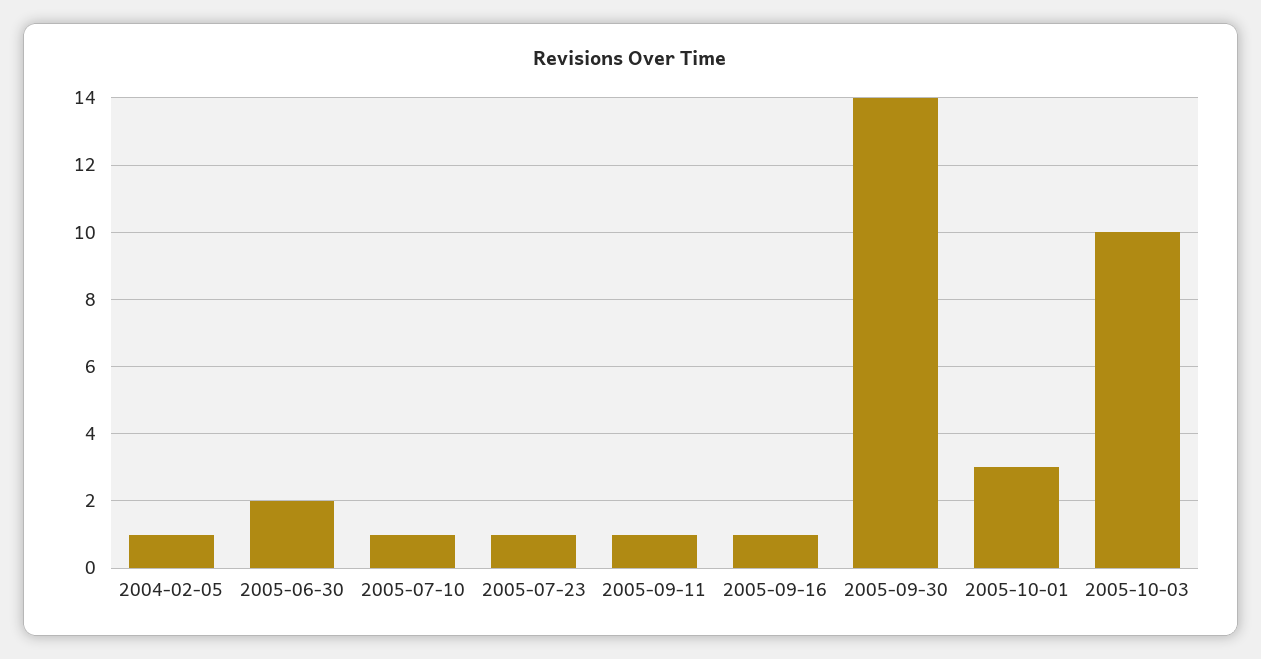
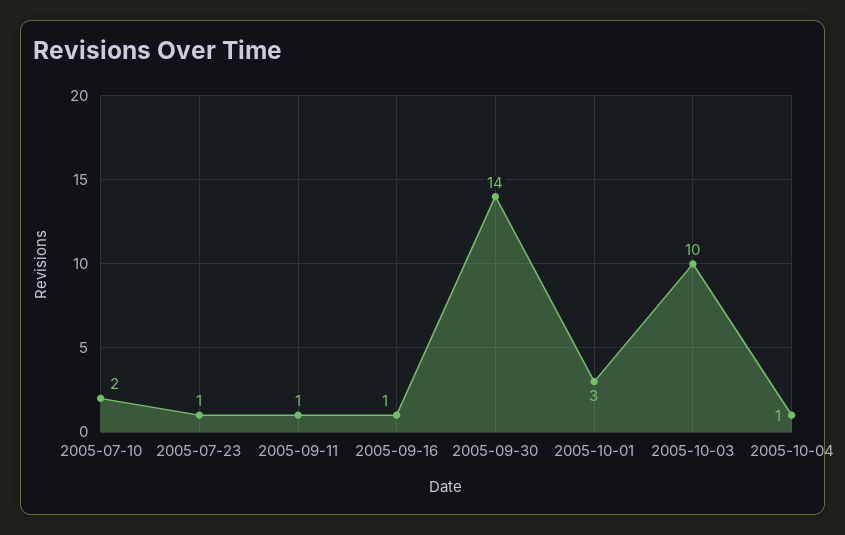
2004-02-05: 1 -> none
2005-06-30: 2 -> none
2005-07-10: 1 -> 2
2005-10-04: none -> 1

